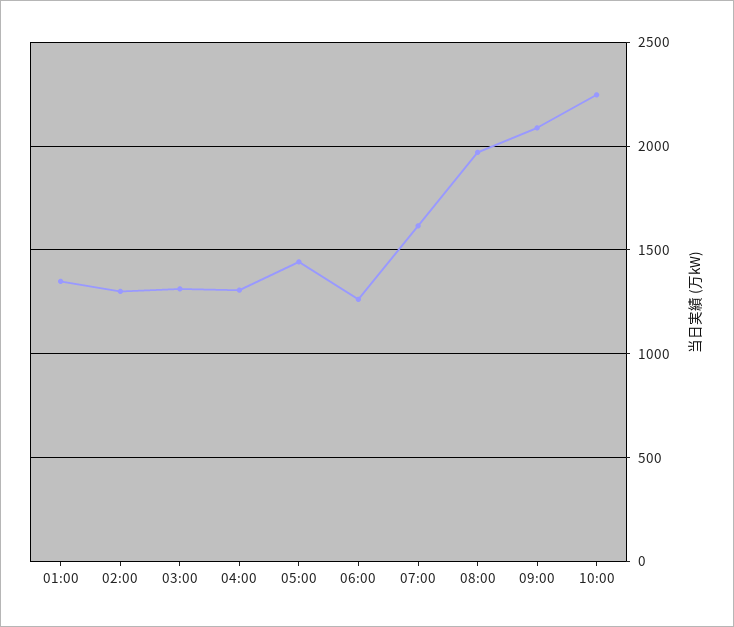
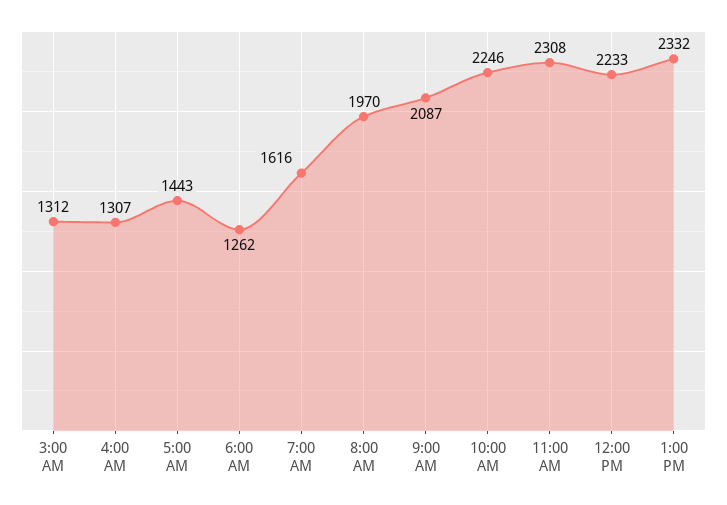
01:00: 1350 -> none
02:00: 1300 -> none
11:00 AM: none -> 2308
12:00 PM: none -> 2233
1:00 PM: none -> 2332

